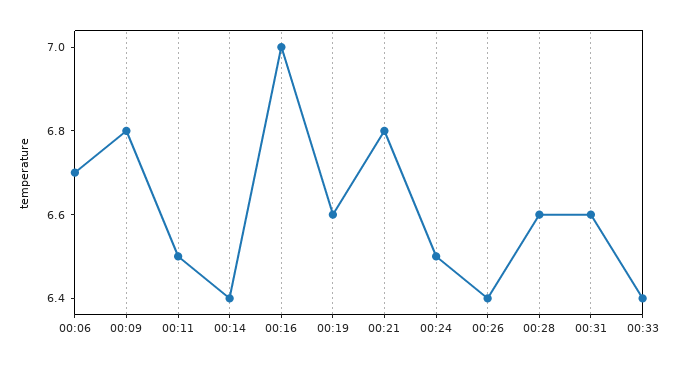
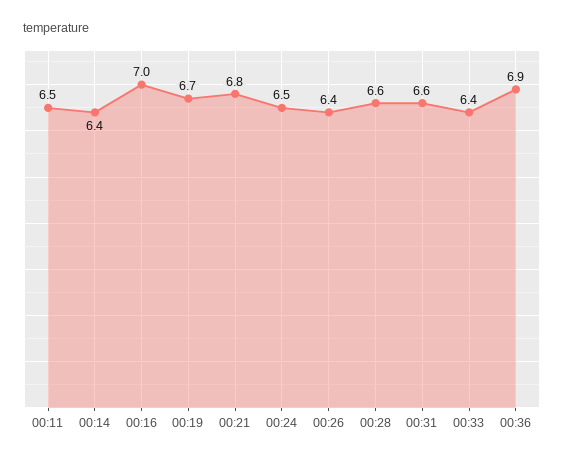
00:06: 6.7 -> none
00:09: 6.8 -> none
00:19: 6.6 -> 6.7
00:36: none -> 6.9

